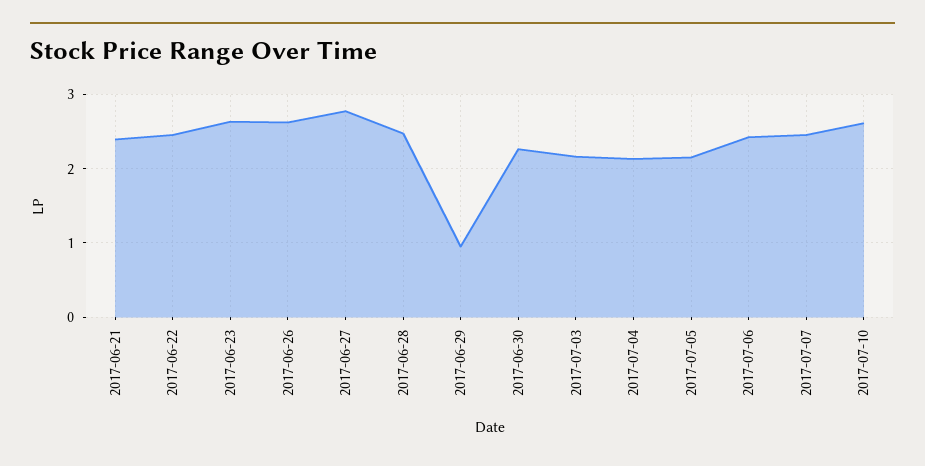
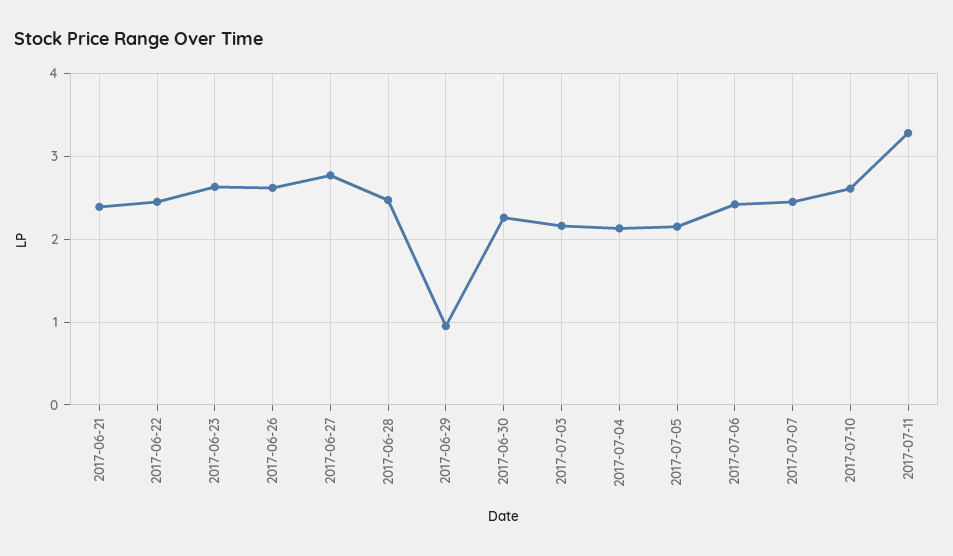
2017-07-11: none -> 3.3

